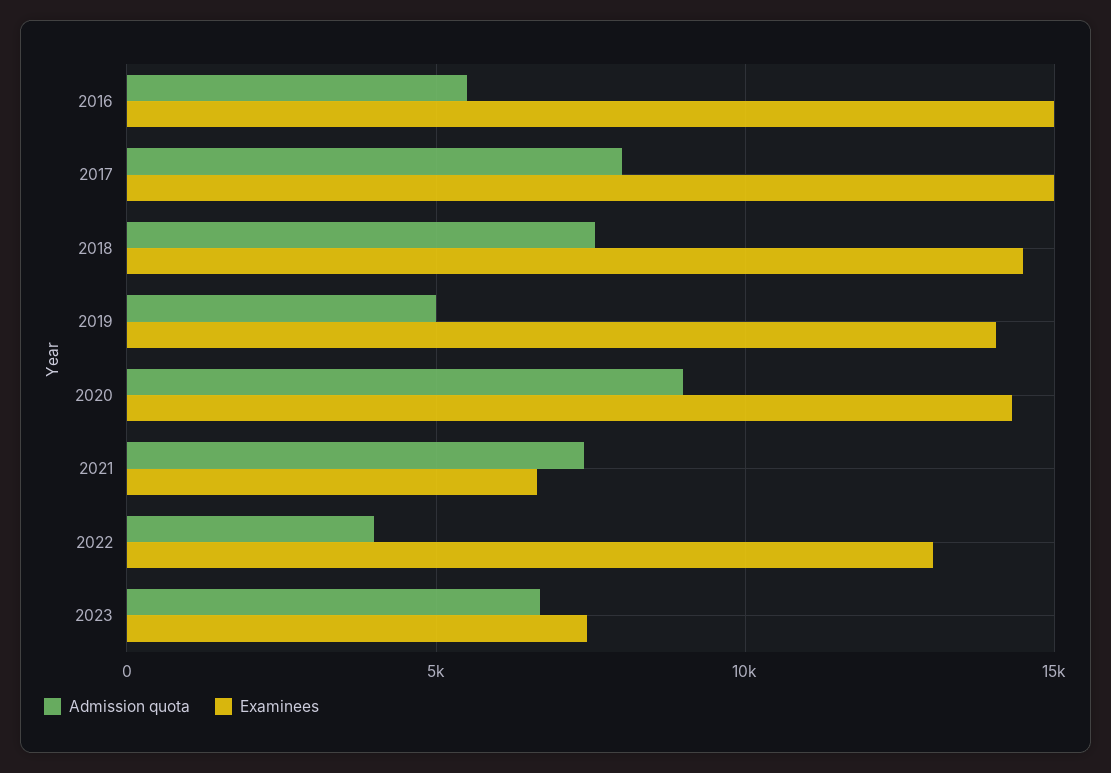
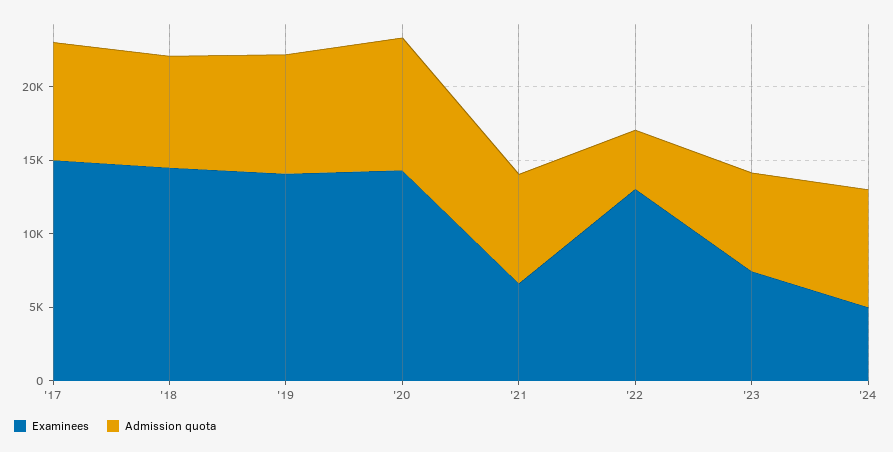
Admission quota, 2016: 5500 -> none
Examinees, 2016: 15000 -> none
Admission quota, 2019: 5000 -> 8000
Examinees, '24: none -> 5000
Admission quota, '24: none -> 8000

